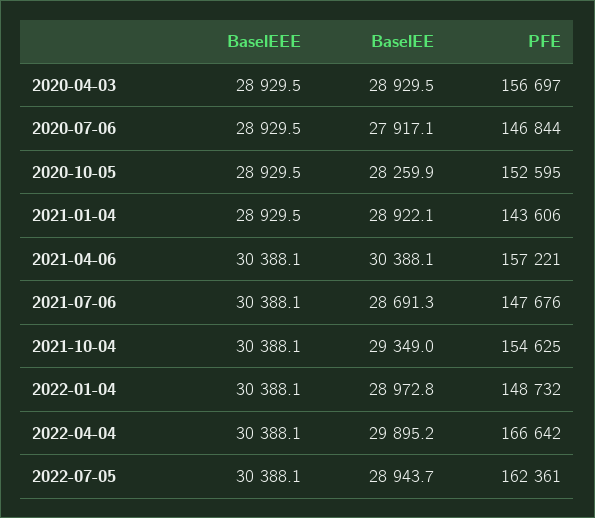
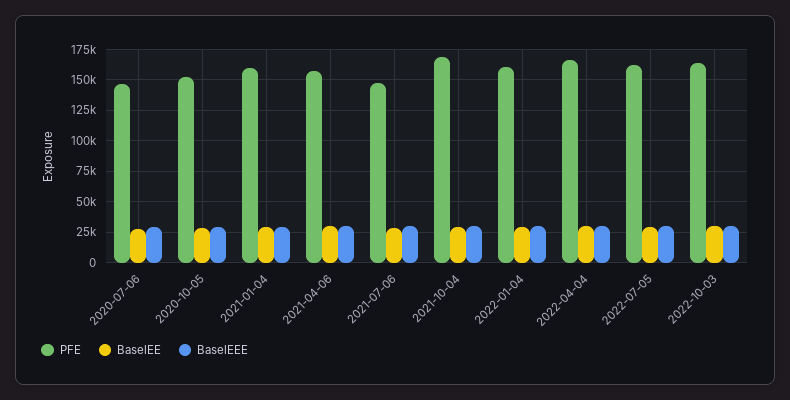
BaselEEE, 2020-04-03: 28929.5 -> none
BaselEE, 2020-04-03: 28929.5 -> none
PFE, 2020-04-03: 156697 -> none
PFE, 2021-01-04: 143606 -> 160000
PFE, 2021-10-04: 154625 -> 170000
PFE, 2022-01-04: 148732 -> 160000
PFE, 2022-10-03: none -> 165000
BaselEE, 2022-10-03: none -> 30000
BaselEEE, 2022-10-03: none -> 30000

